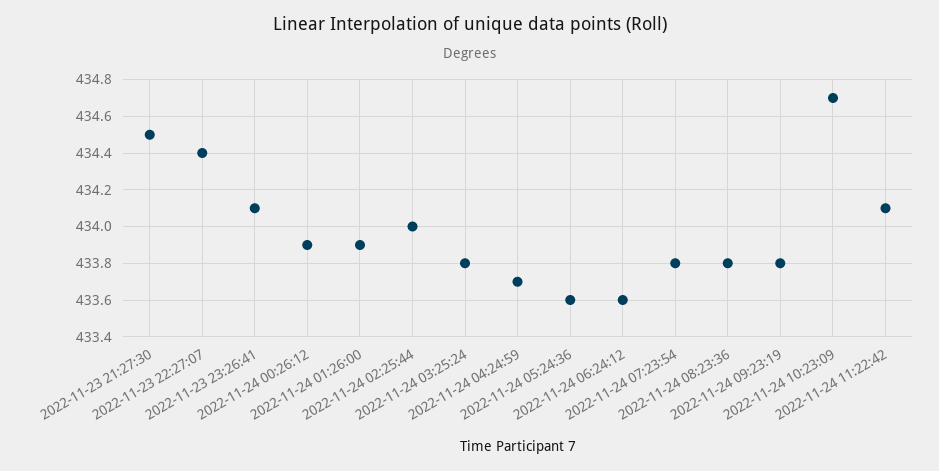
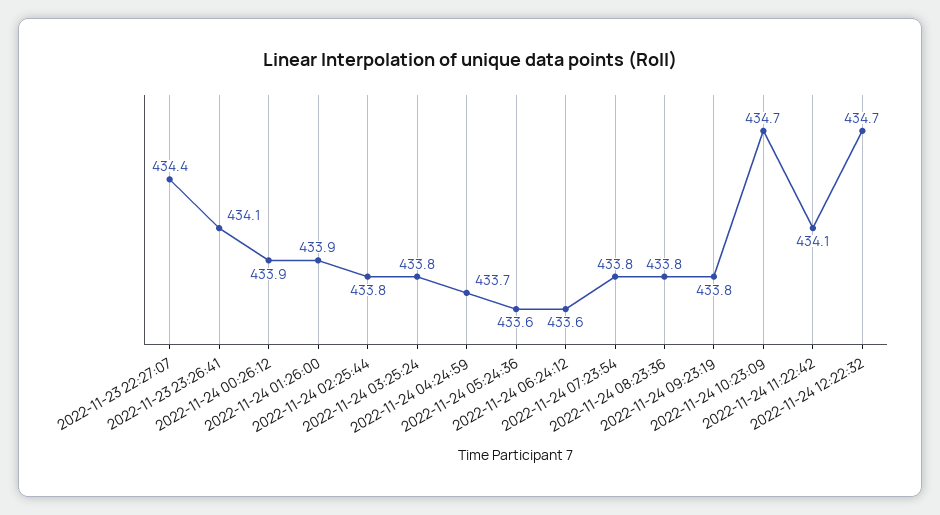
2022-11-23 21:27:30: 434.5 -> none
2022-11-24 02:25:44: 434 -> 433.8
2022-11-24 12:22:32: none -> 434.7

